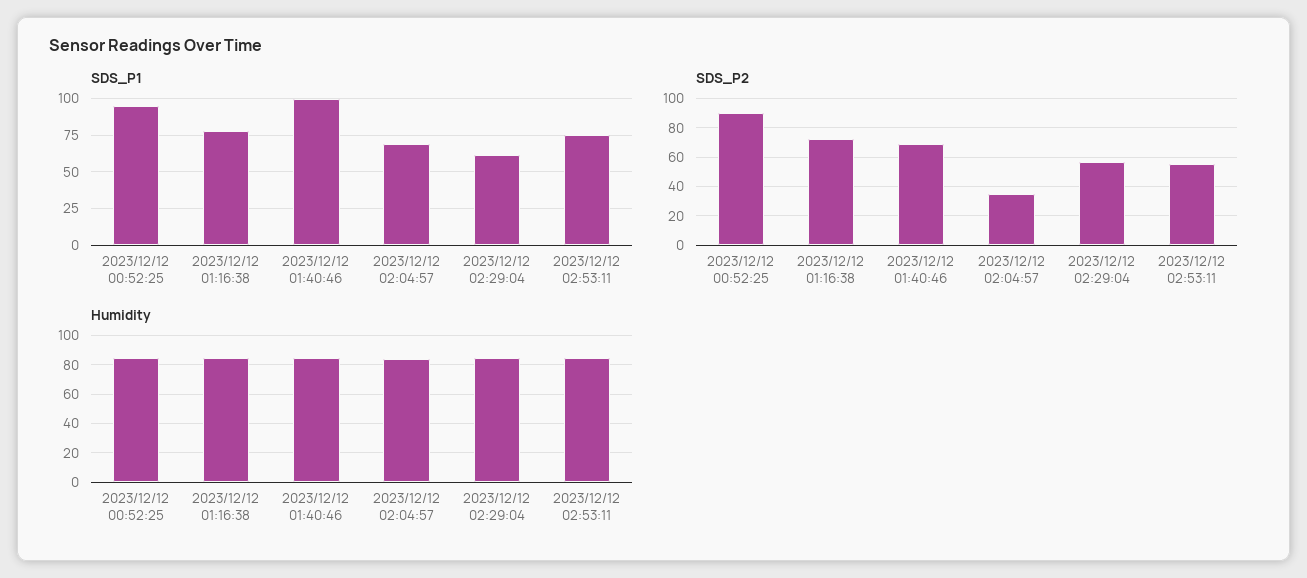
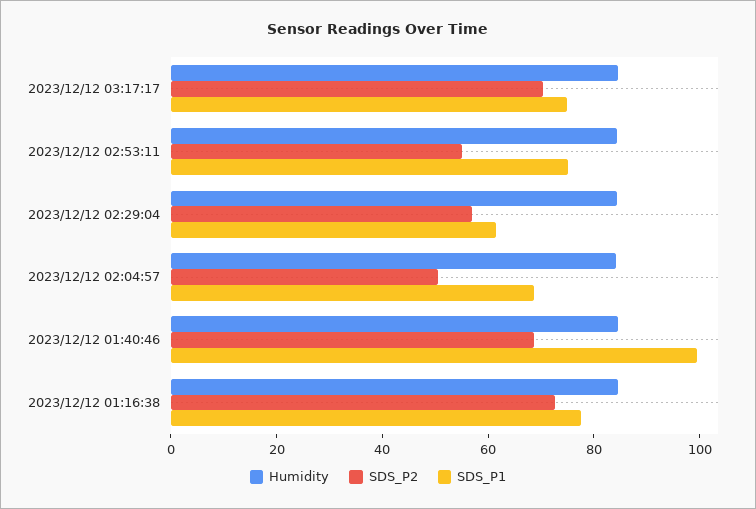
SDS_P1, 2023/12/12 00:52:25: 95 -> none
SDS_P2, 2023/12/12 00:52:25: 90 -> none
SDS_P2, 2023/12/12 02:04:57: 35 -> 50
Humidity, 2023/12/12 00:52:25: 85 -> none
Humidity, 2023/12/12 03:17:17: none -> 85
SDS_P2, 2023/12/12 03:17:17: none -> 70
SDS_P1, 2023/12/12 03:17:17: none -> 75

